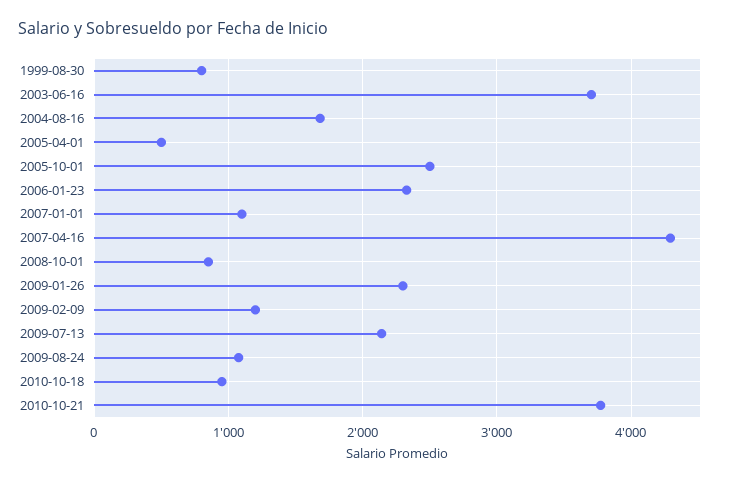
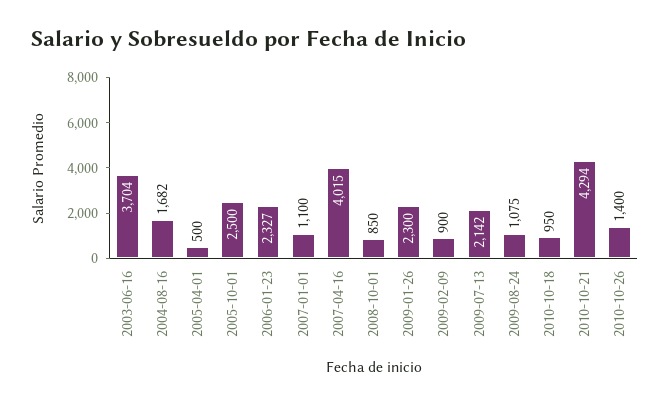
1999-08-30: 800 -> none
2007-04-16: 4300 -> 4015
2009-02-09: 1200 -> 900
2010-10-21: 3800 -> 4294
2010-10-26: none -> 1400

